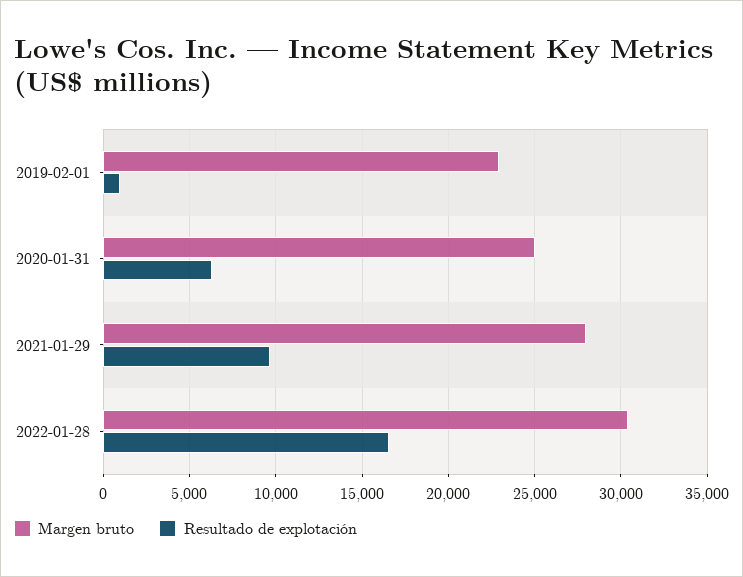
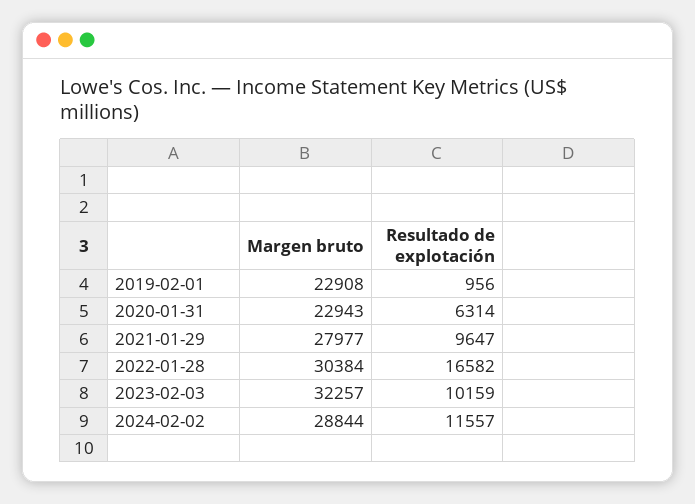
Margen bruto, 2020-01-31: 25000 -> 22943
Margen bruto, 2023-02-03: none -> 32257
Resultado de explotación, 2023-02-03: none -> 10159
Margen bruto, 2024-02-02: none -> 28844
Resultado de explotación, 2024-02-02: none -> 11557

